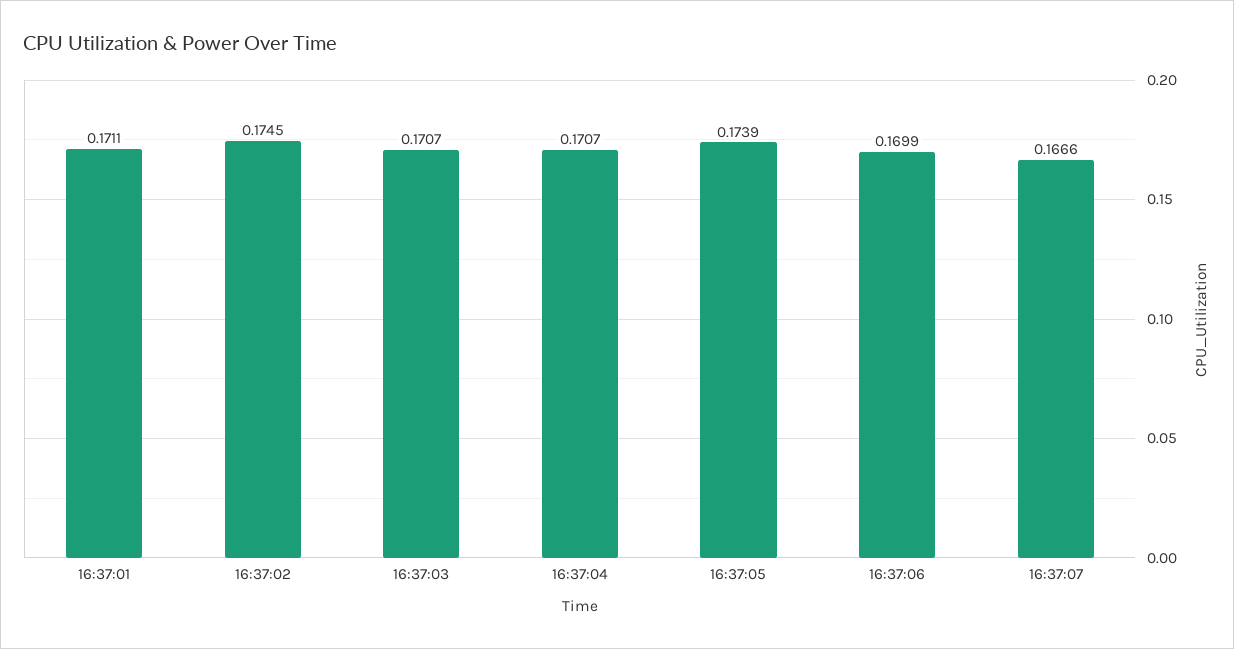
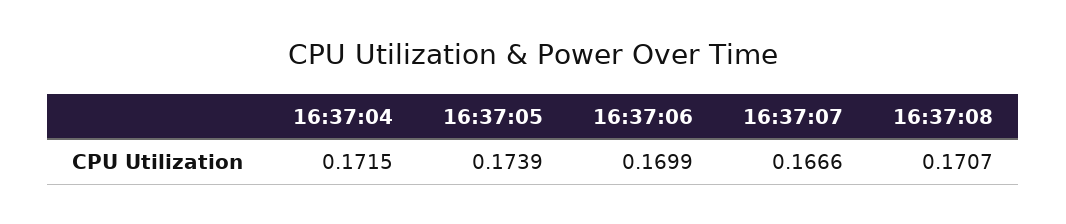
16:37:01: 0.1711 -> none
16:37:02: 0.1745 -> none
16:37:03: 0.1707 -> none
16:37:04: 0.1707 -> 0.1715
16:37:08: none -> 0.1707

